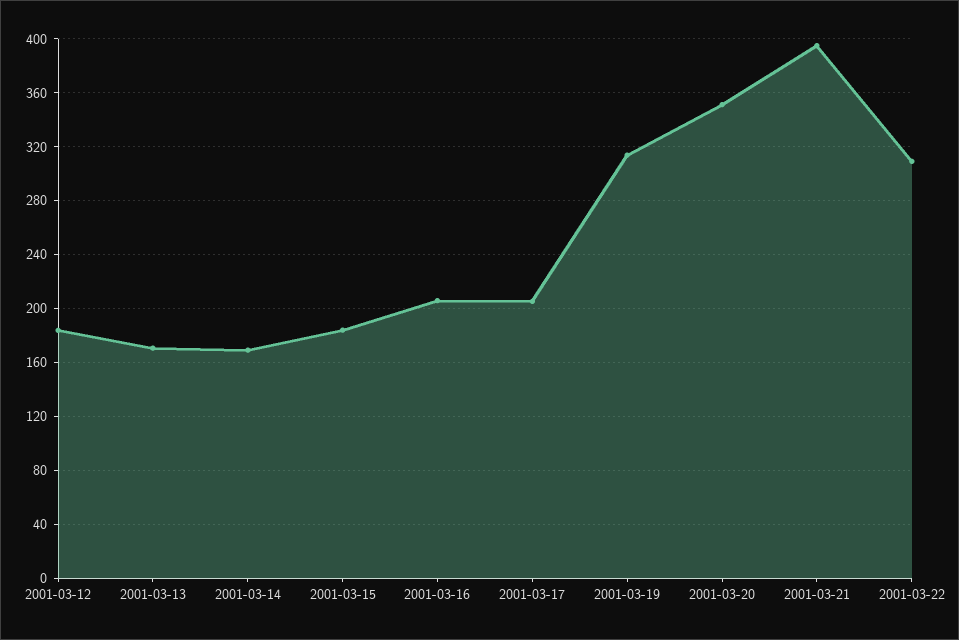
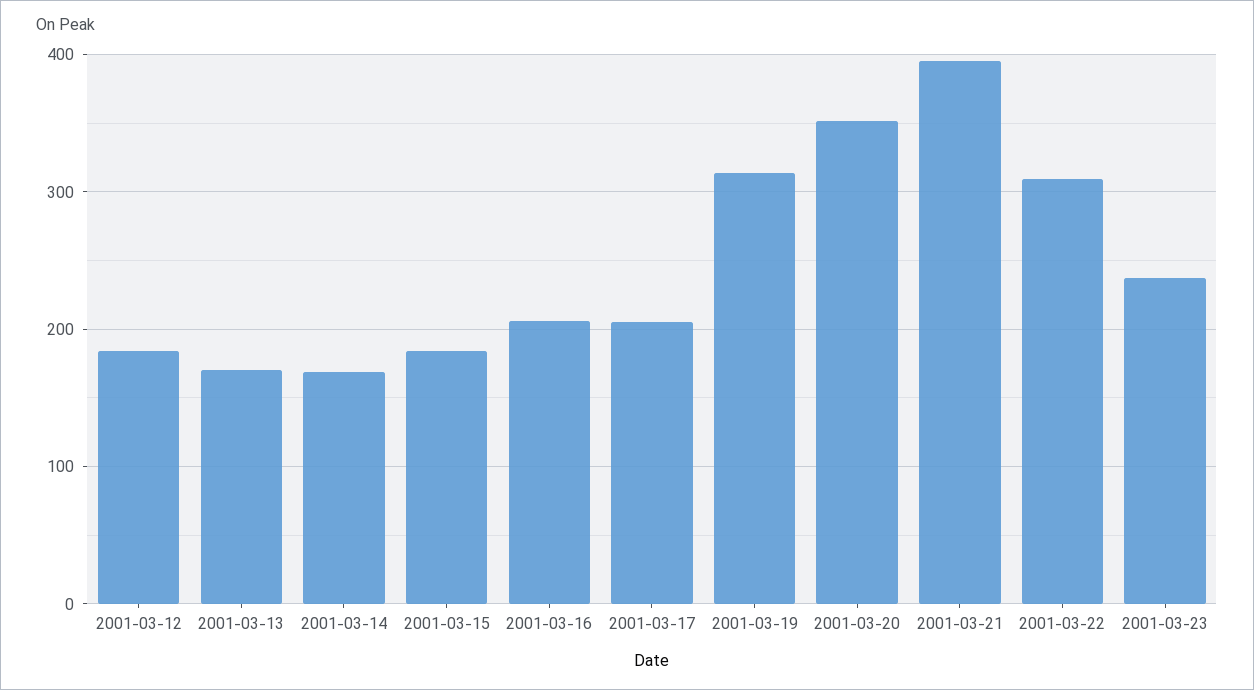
2001-03-23: none -> 240

